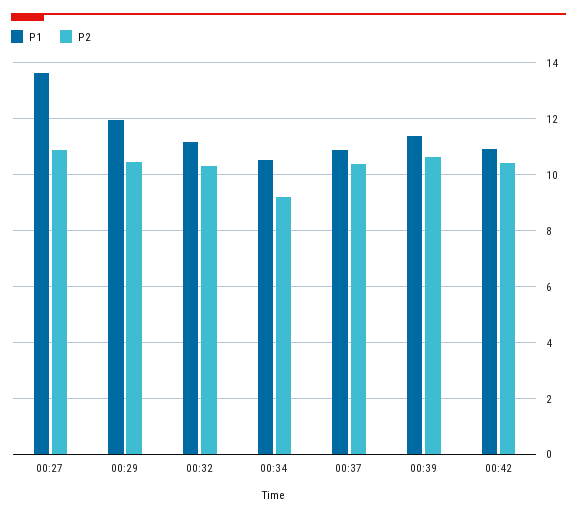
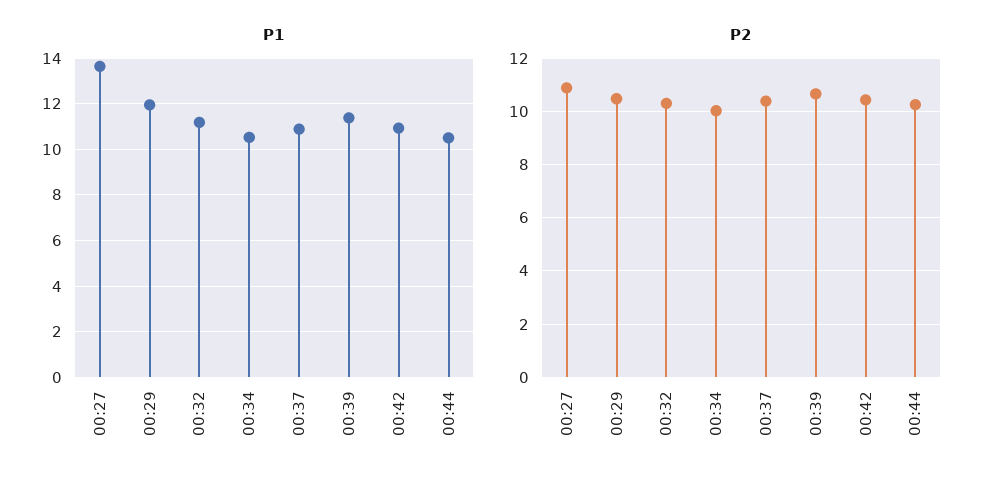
P2, 00:34: 9.25 -> 10
P1, 00:44: none -> 10.5
P2, 00:44: none -> 10.25

